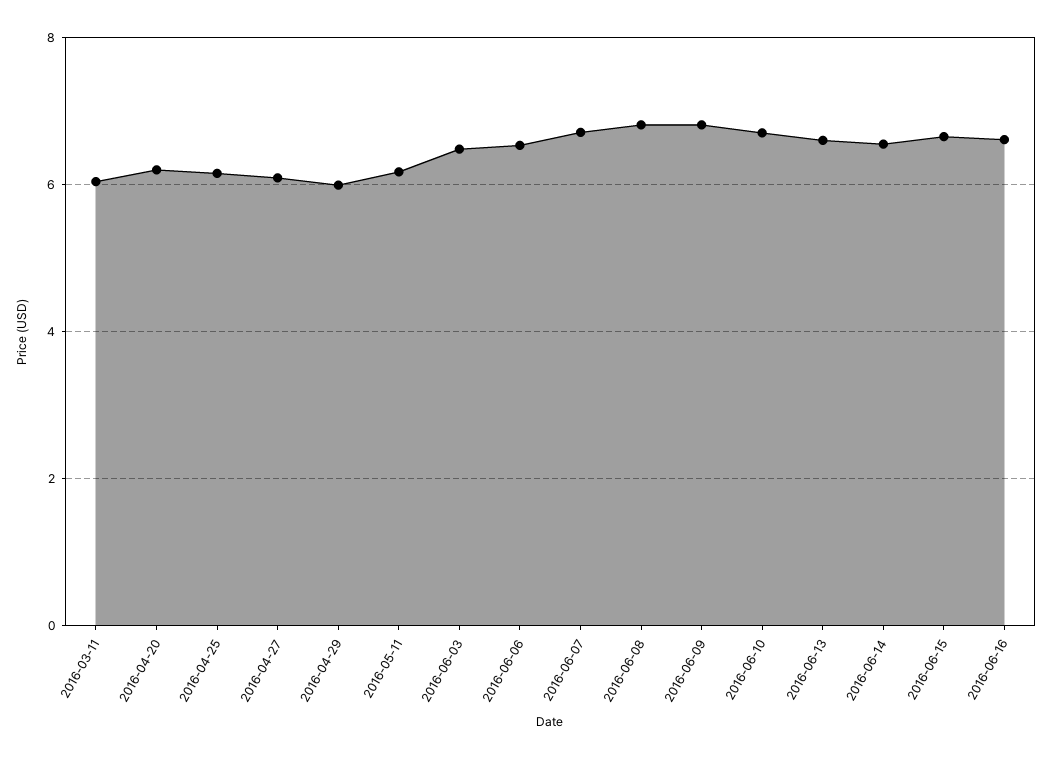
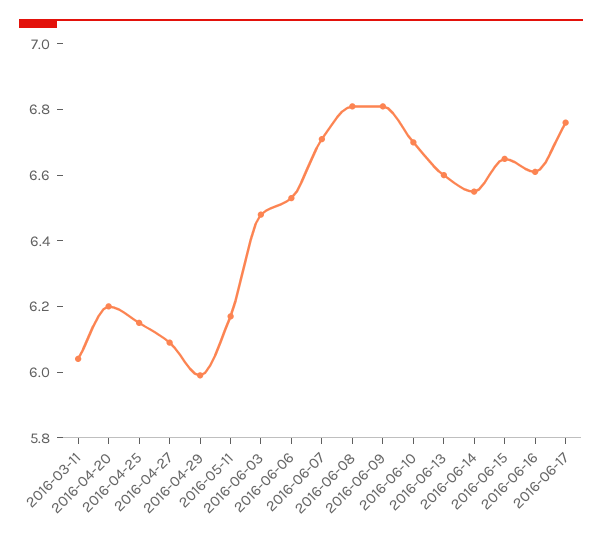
2016-06-17: none -> 6.75

